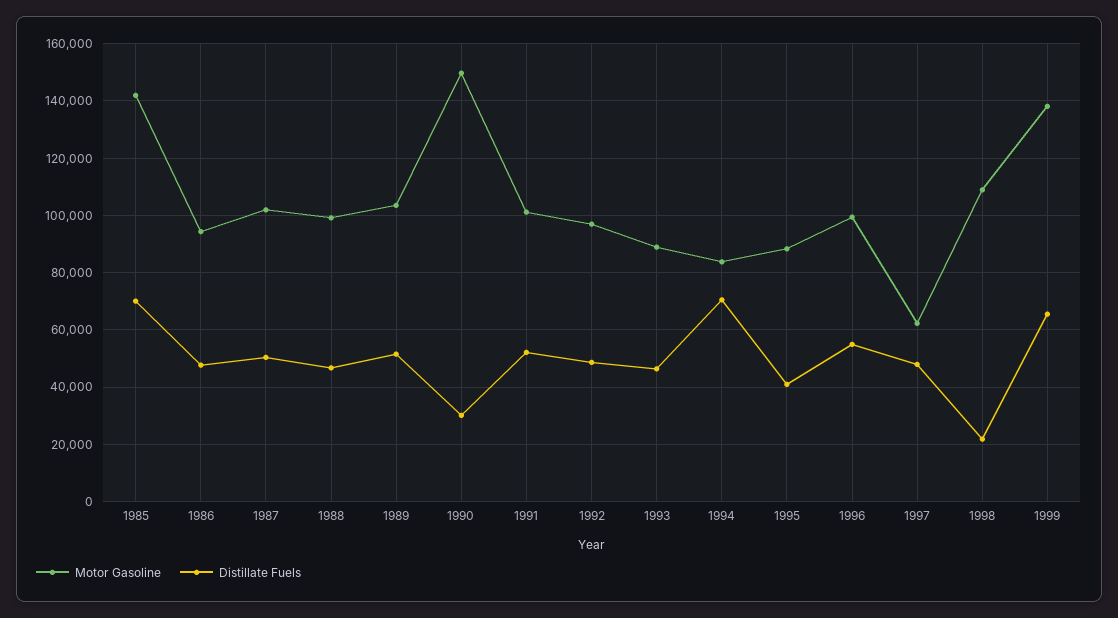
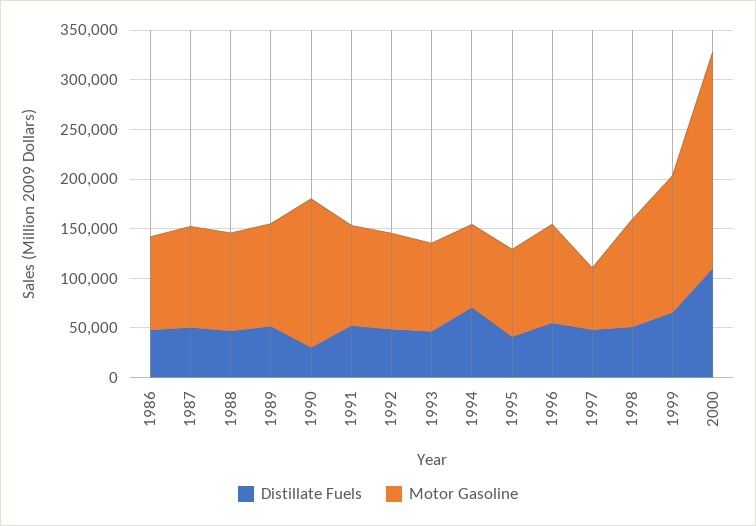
Motor Gasoline, 1985: 142500 -> none
Distillate Fuels, 1985: 70000 -> none
Distillate Fuels, 1998: 22500 -> 50000
Distillate Fuels, 2000: none -> 110000
Motor Gasoline, 2000: none -> 220000

